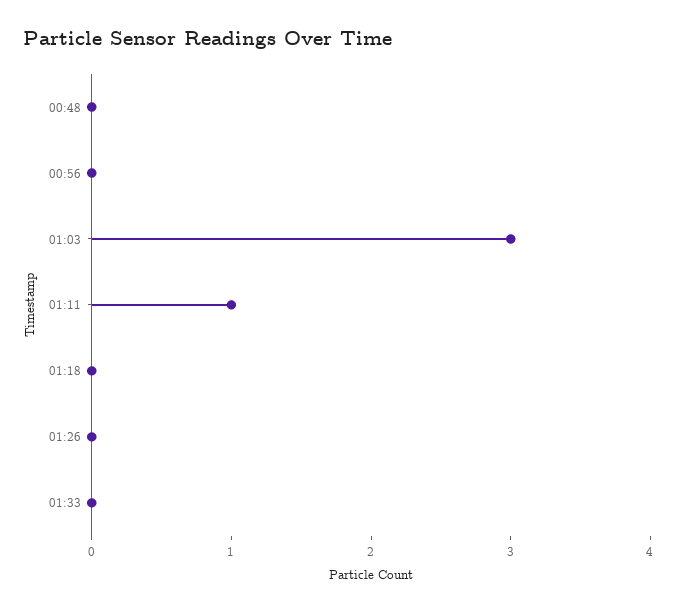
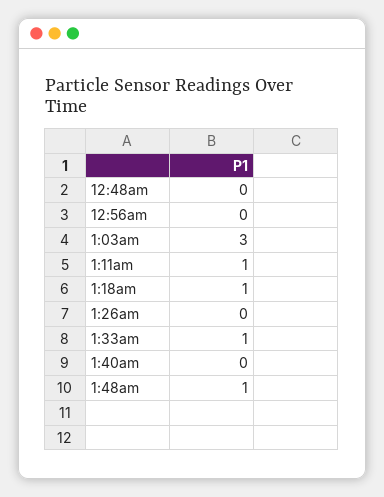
01:18: 0 -> 1
01:33: 0 -> 1
1:40am: none -> 0
1:48am: none -> 1

